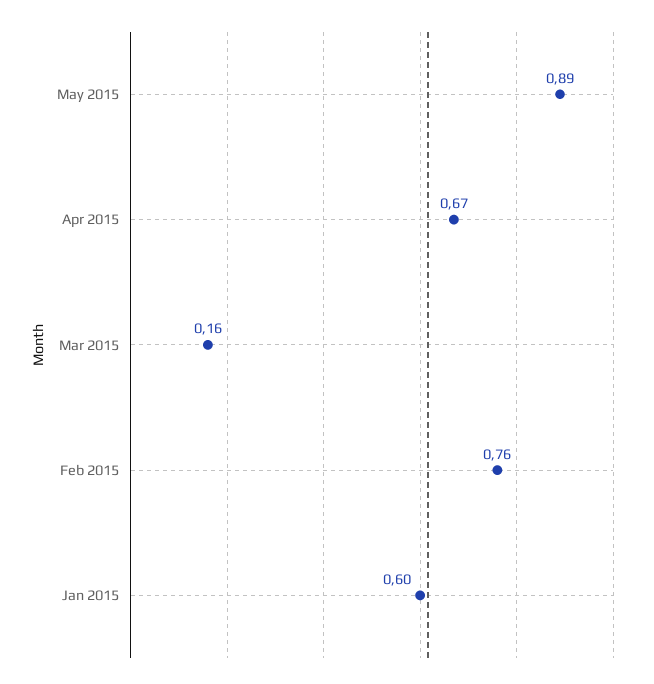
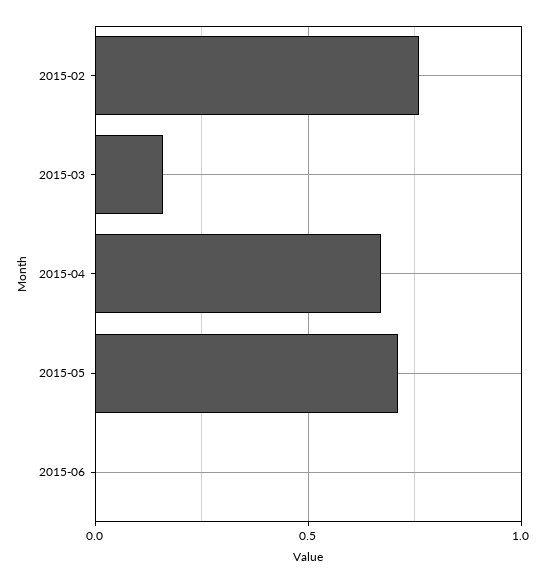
May 2015: 0.89 -> 0.7
Jan 2015: 0.6 -> none
2015-06: none -> 0

